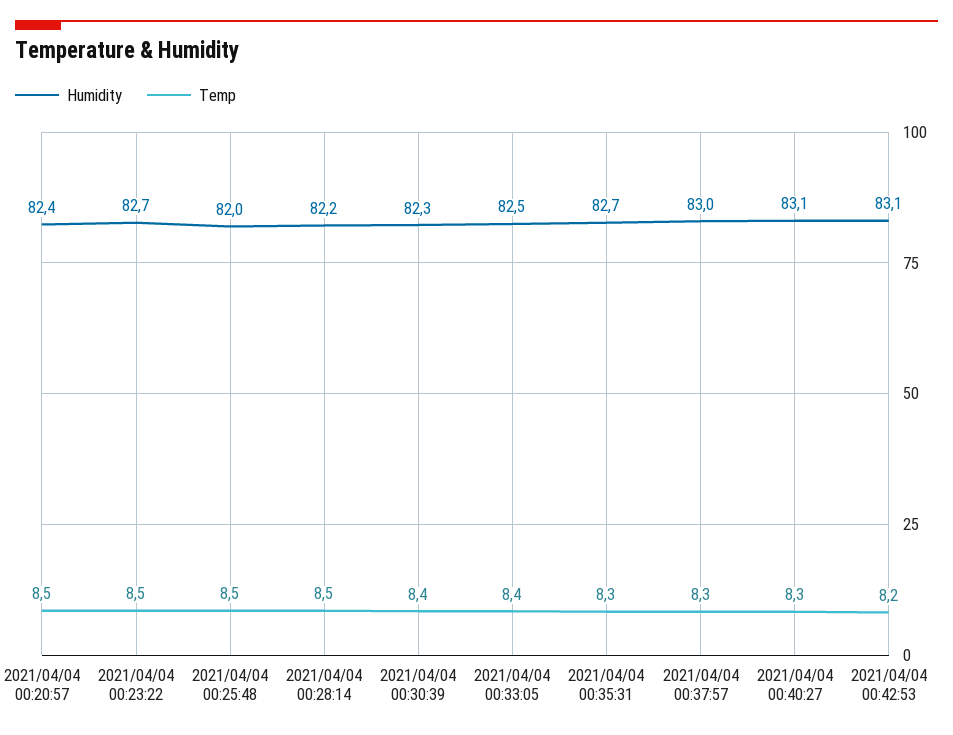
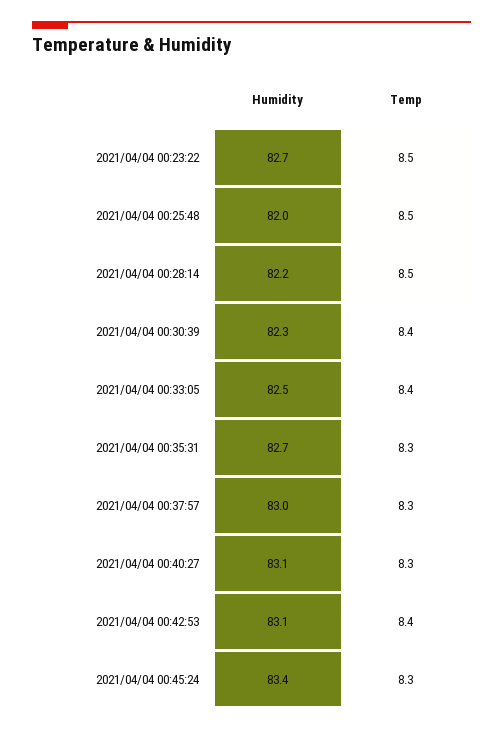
Humidity, 2021/04/04 00:20:57: 82.4 -> none
Temp, 2021/04/04 00:20:57: 8.5 -> none
Temp, 2021/04/04 00:42:53: 8.2 -> 8.4
Humidity, 2021/04/04 00:45:24: none -> 83.4
Temp, 2021/04/04 00:45:24: none -> 8.3

